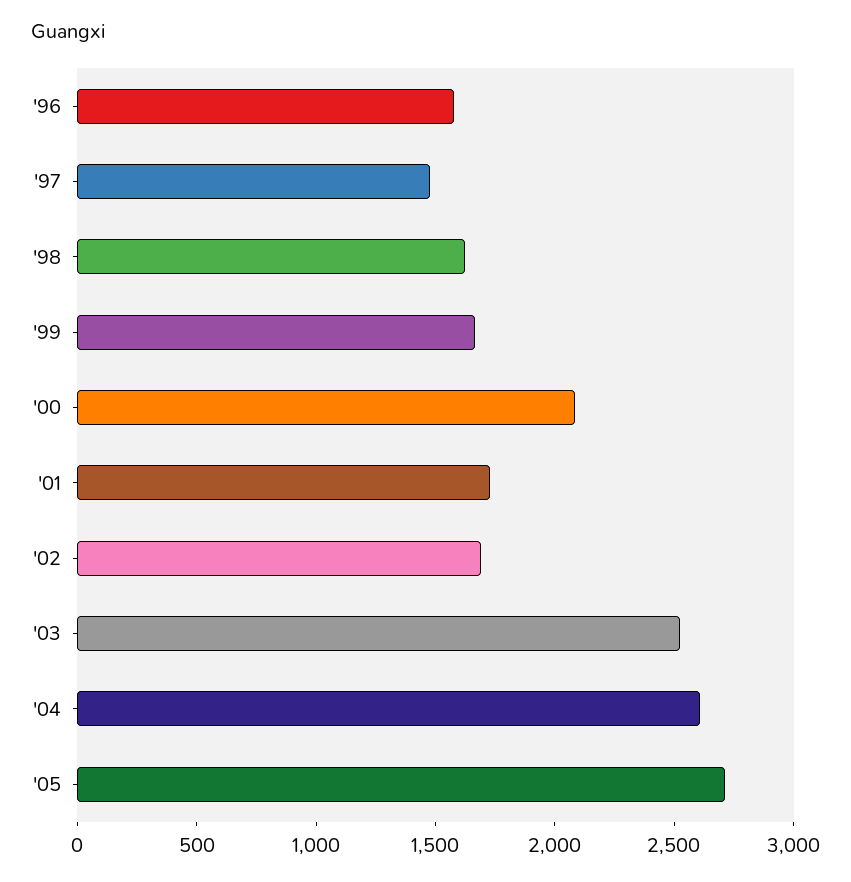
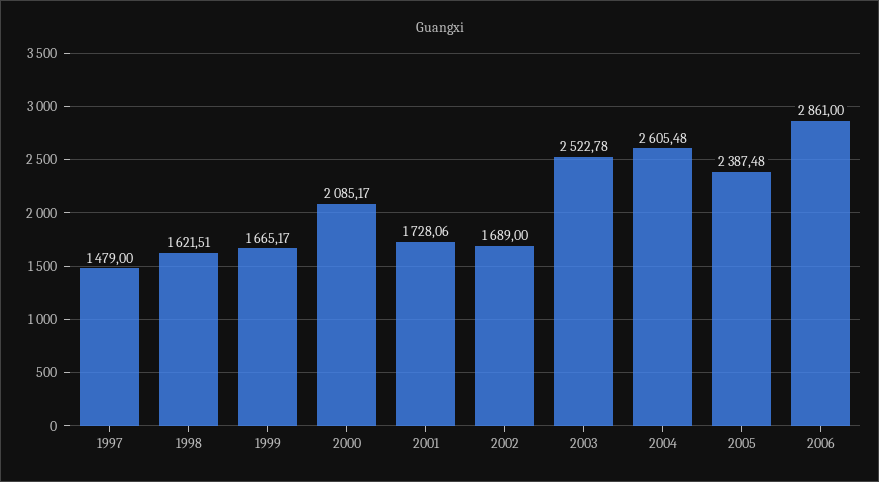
'96: 1600 -> none
'05: 2700 -> 2387.48
2006: none -> 2861

